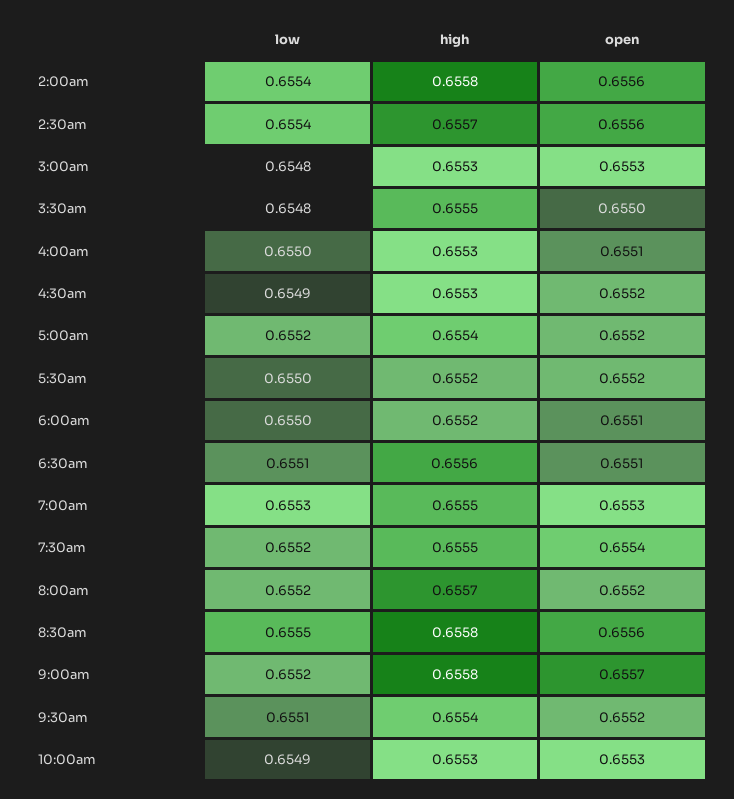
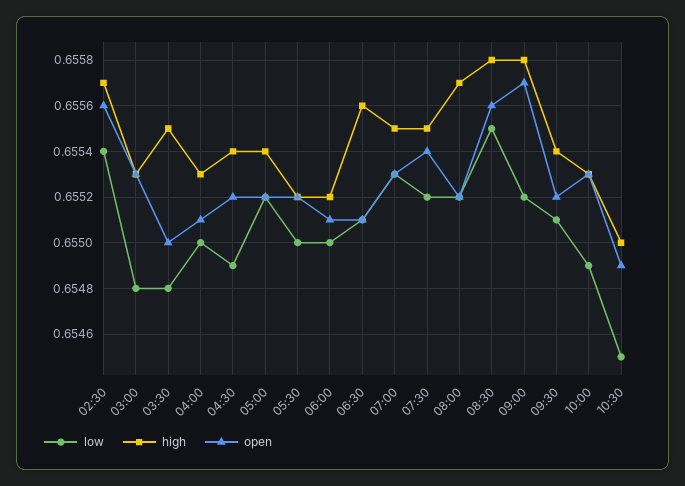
low, 2:00am: 0.6554 -> none
high, 2:00am: 0.6558 -> none
open, 2:00am: 0.6556 -> none
high, 4:30am: 0.6553 -> 0.6554
low, 10:30: none -> 0.6545
high, 10:30: none -> 0.655
open, 10:30: none -> 0.6549

